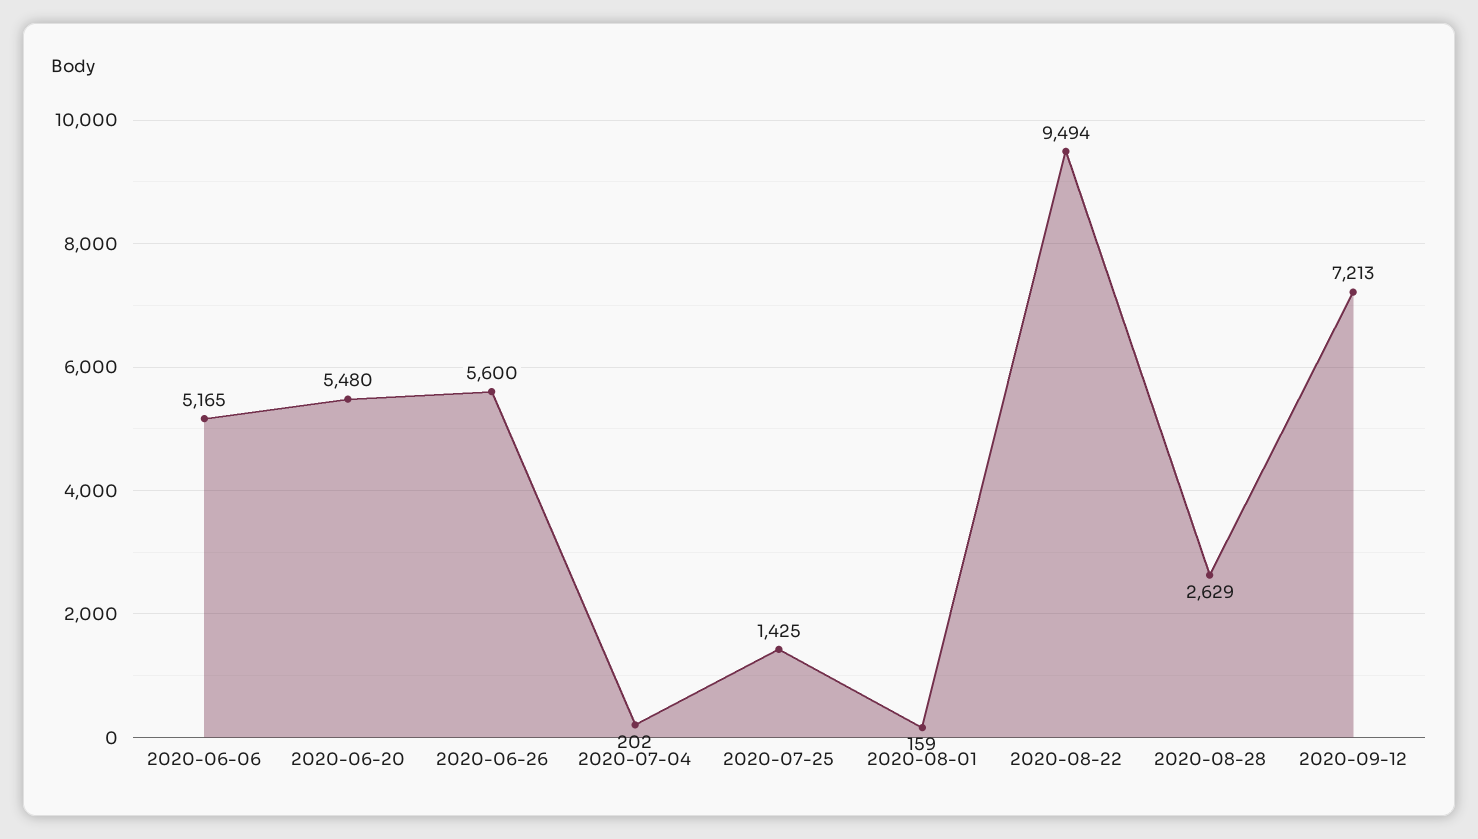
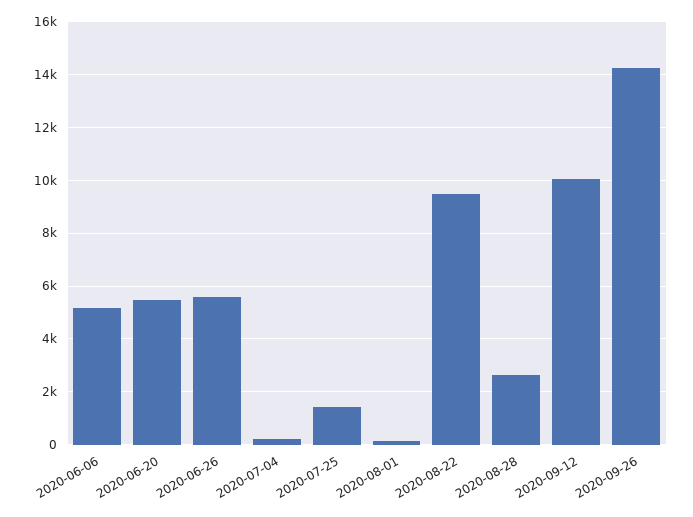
2020-09-12: 7213 -> 10000
2020-09-26: none -> 14250

